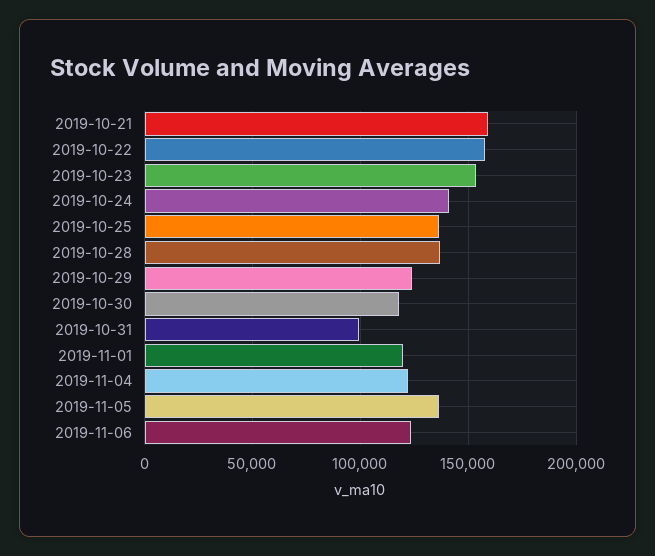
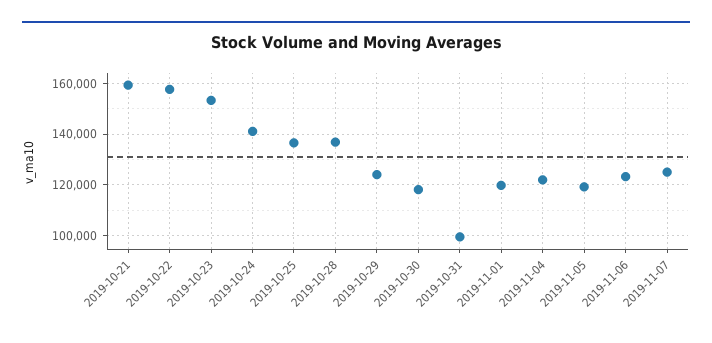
2019-11-05: 135000 -> 120000
2019-11-07: none -> 125000

